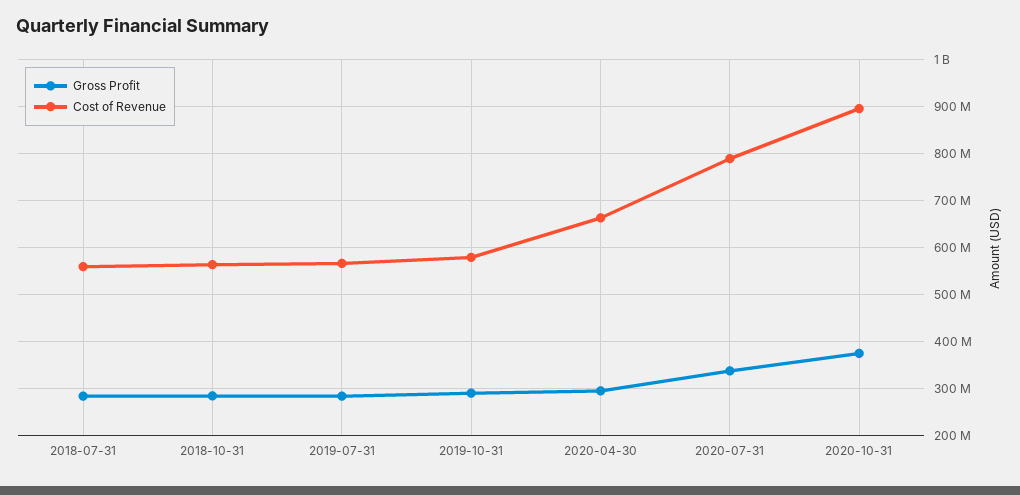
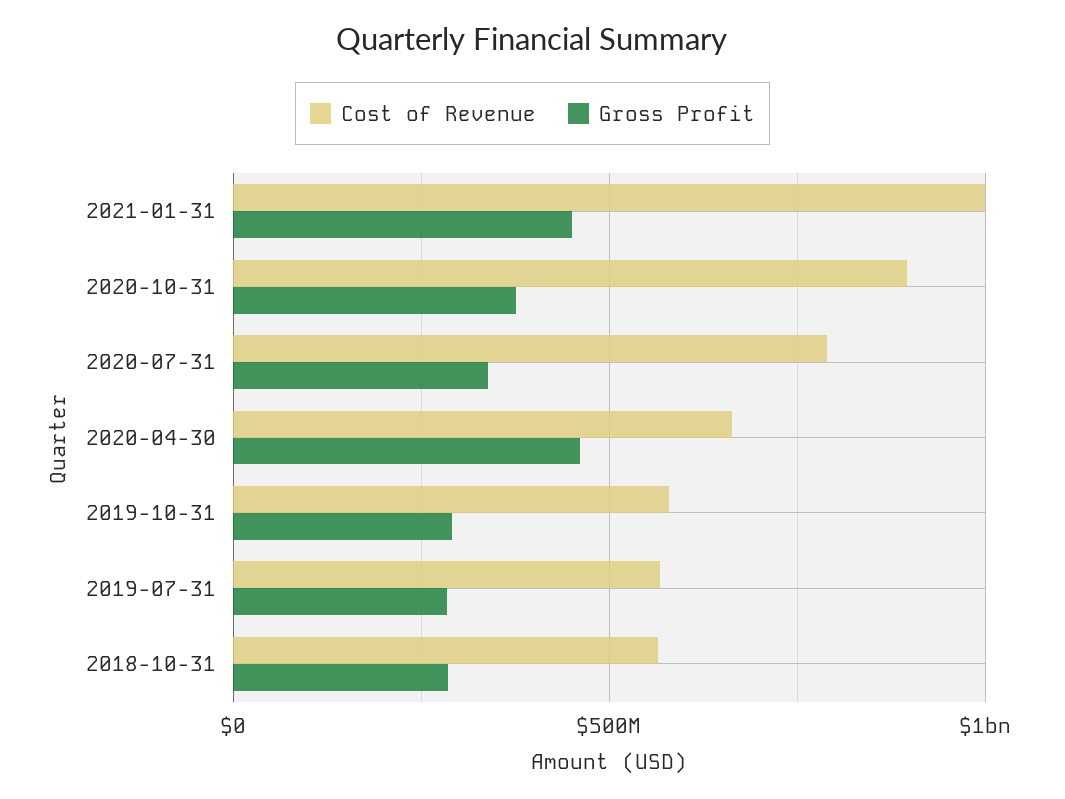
Gross Profit, 2018-07-31: 280000000 -> none
Cost of Revenue, 2018-07-31: 560000000 -> none
Gross Profit, 2020-04-30: 300000000 -> 450000000
Cost of Revenue, 2021-01-31: none -> 1000000000
Gross Profit, 2021-01-31: none -> 450000000

